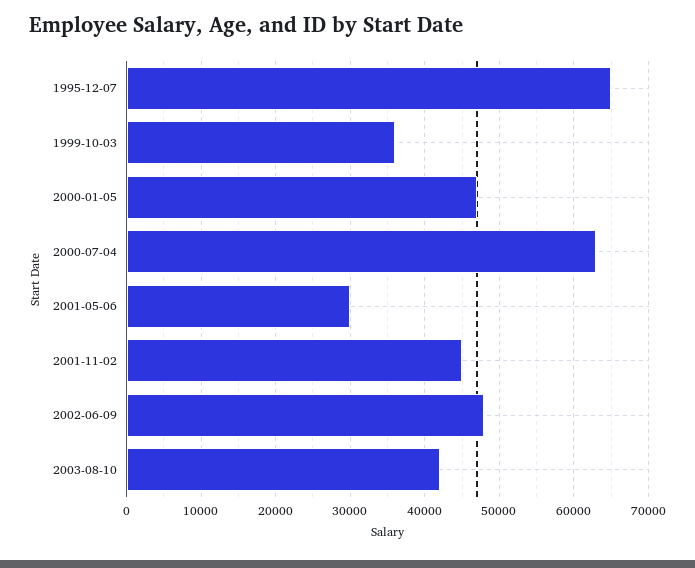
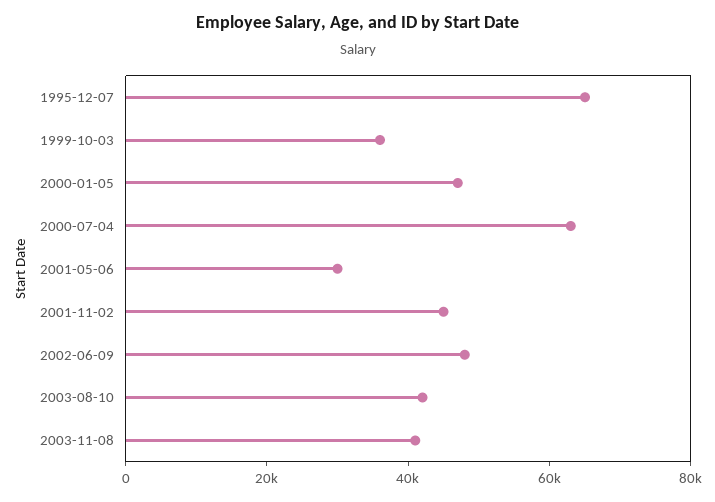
2003-11-08: none -> 40000

